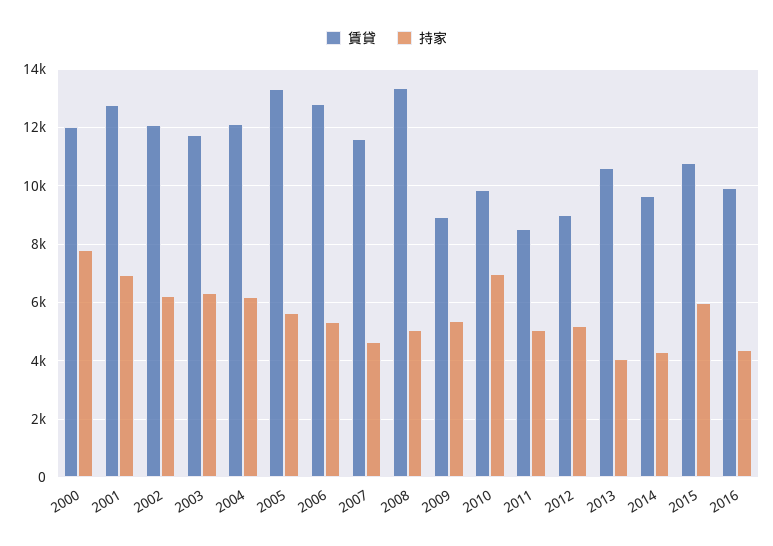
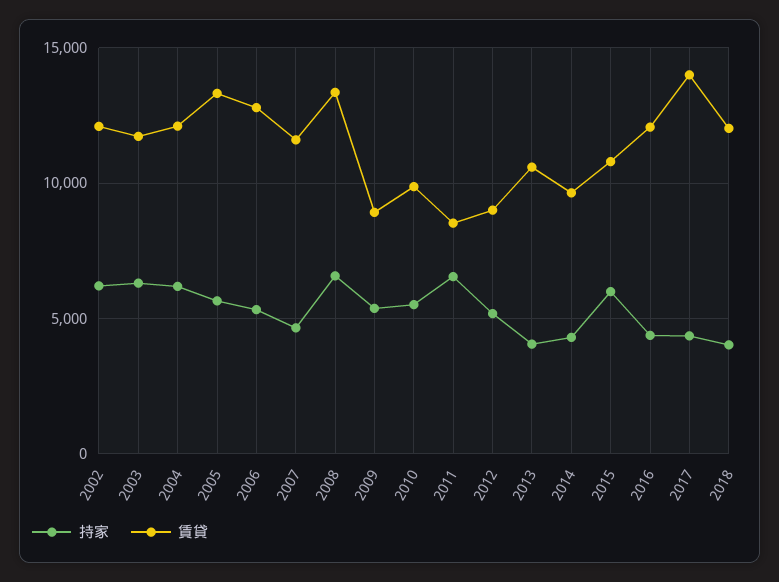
賃貸, 2000: 12000 -> none
持家, 2000: 7750 -> none
賃貸, 2001: 12750 -> none
持家, 2001: 7000 -> none
持家, 2008: 5000 -> 6500
持家, 2010: 7000 -> 5500
持家, 2011: 5000 -> 6500
賃貸, 2016: 10000 -> 12000
持家, 2017: none -> 4500
賃貸, 2017: none -> 14000
持家, 2018: none -> 4000
賃貸, 2018: none -> 12000

